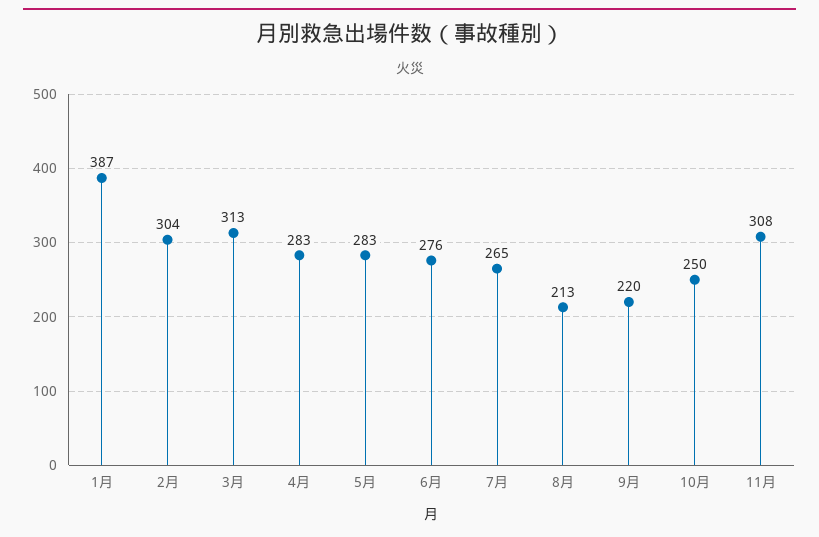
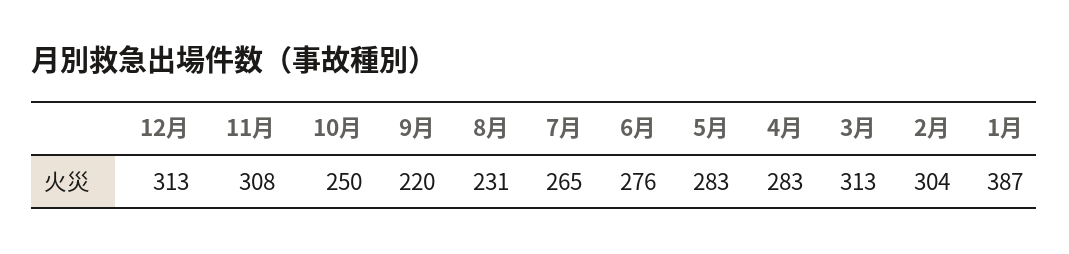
8月: 213 -> 231
12月: none -> 313

